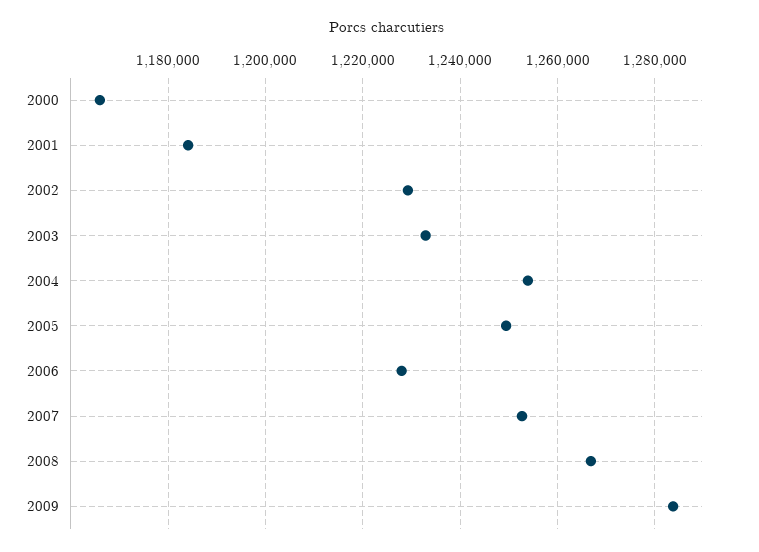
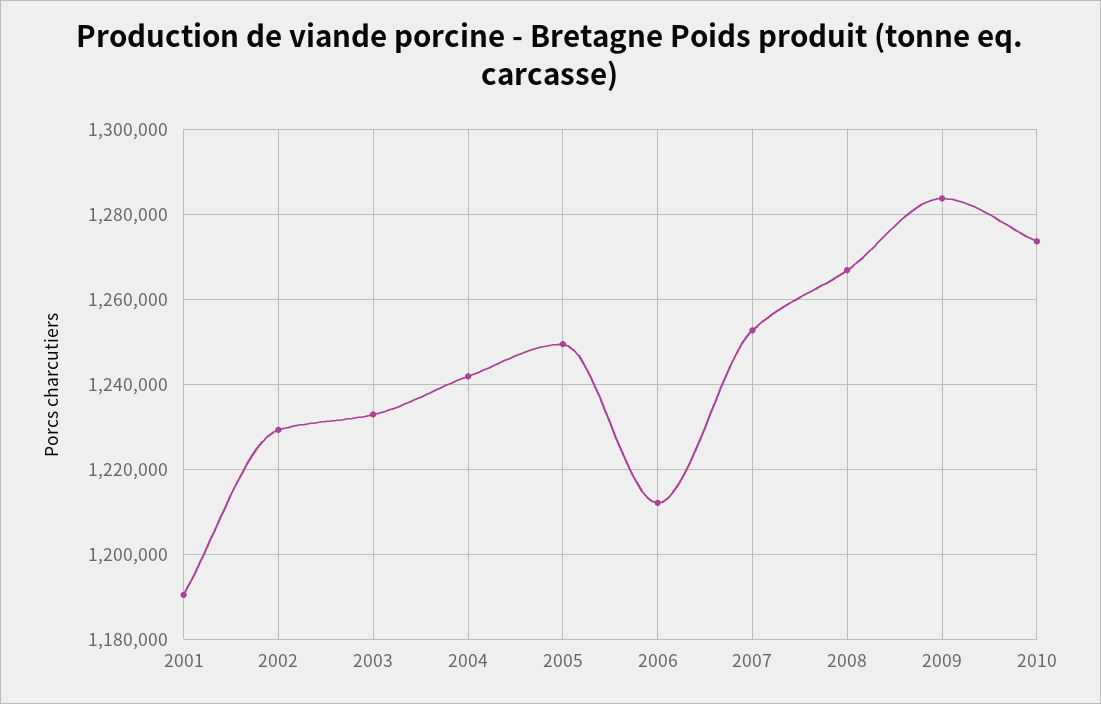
2000: 1166000 -> none
2001: 1184000 -> 1190000
2004: 1254000 -> 1242000
2006: 1228000 -> 1212000
2010: none -> 1274000

